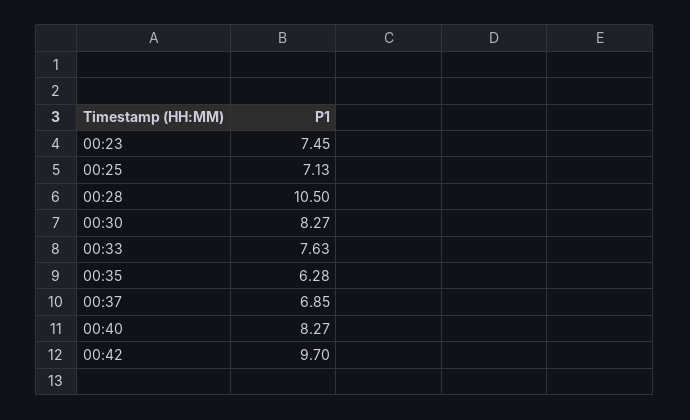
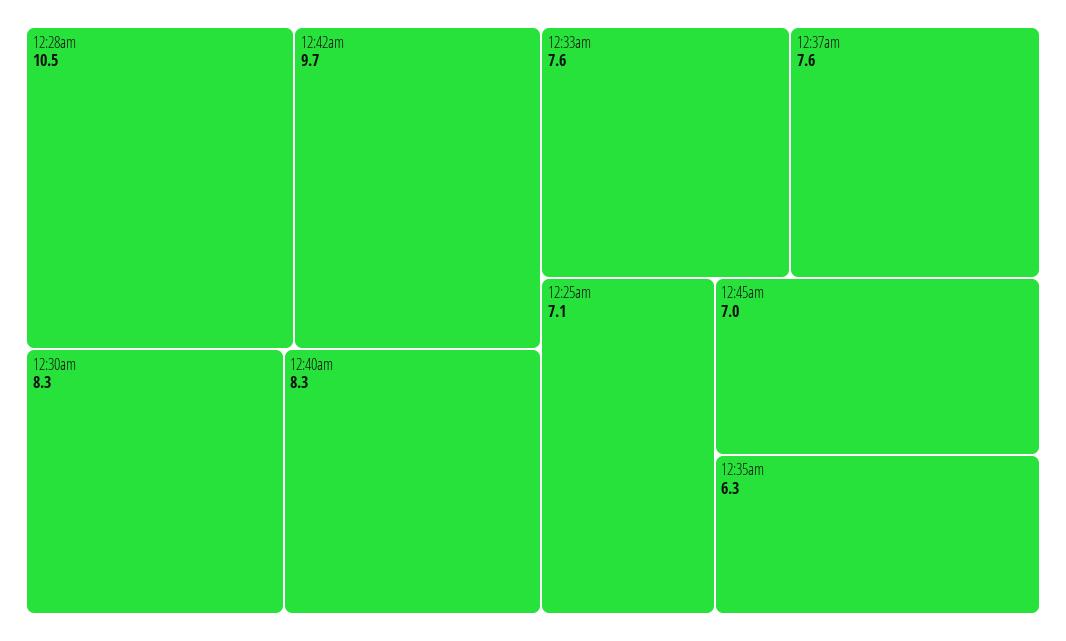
00:23: 7.45 -> none
00:37: 6.85 -> 7.6
12:45am: none -> 7

